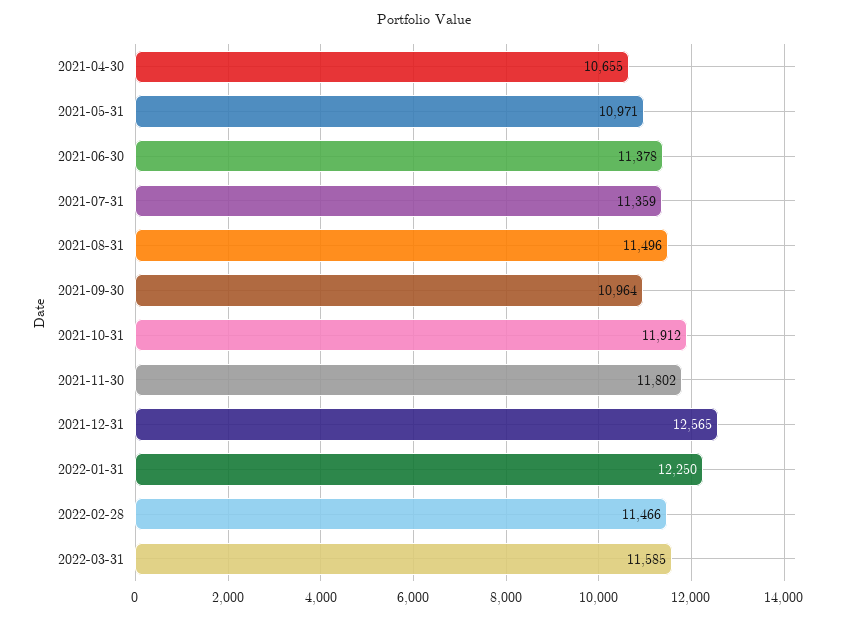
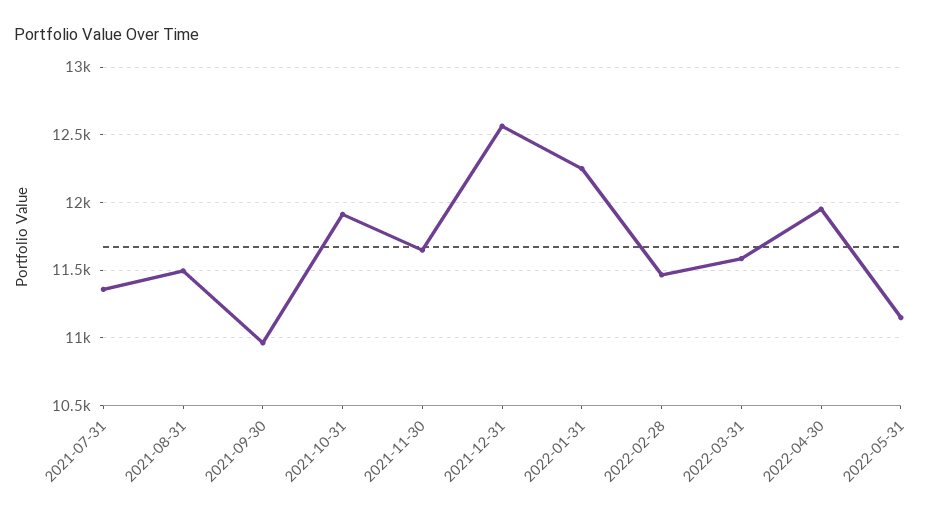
2021-04-30: 10655 -> none
2021-05-31: 10971 -> none
2021-06-30: 11378 -> none
2021-11-30: 11802 -> 11650
2022-04-30: none -> 11950
2022-05-31: none -> 11150

